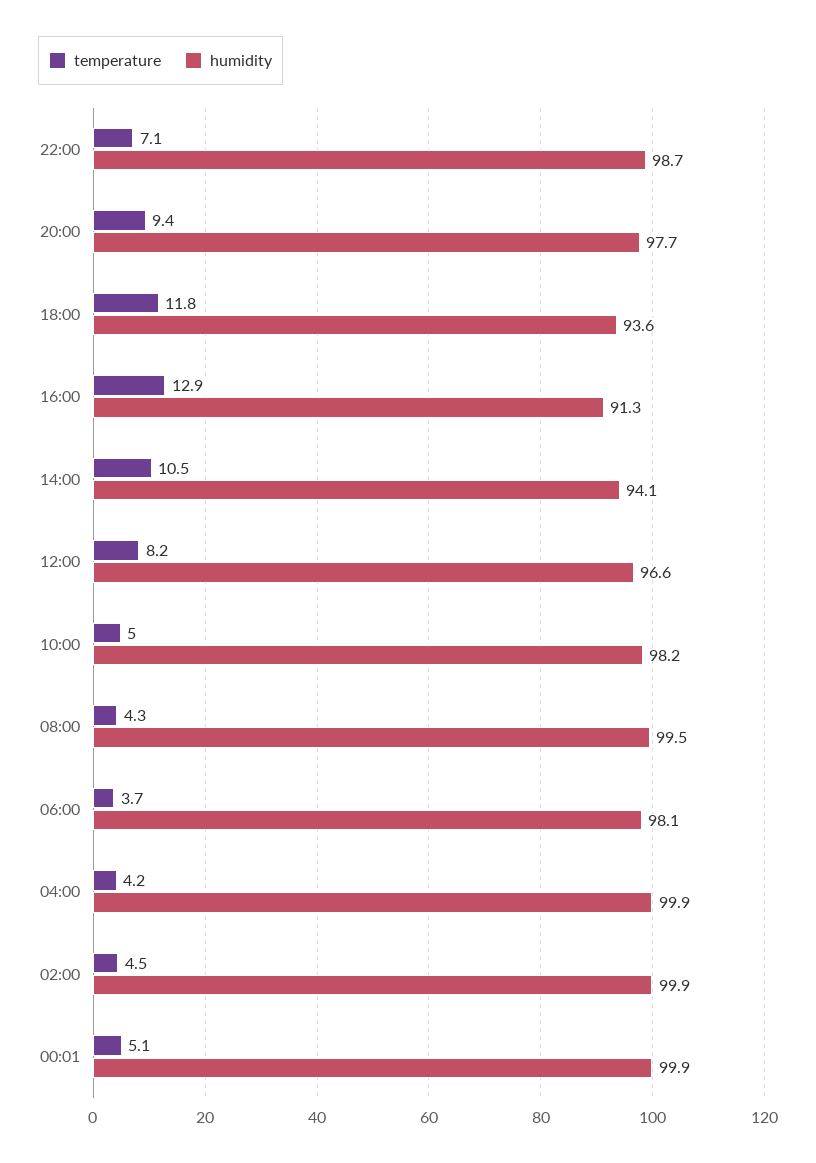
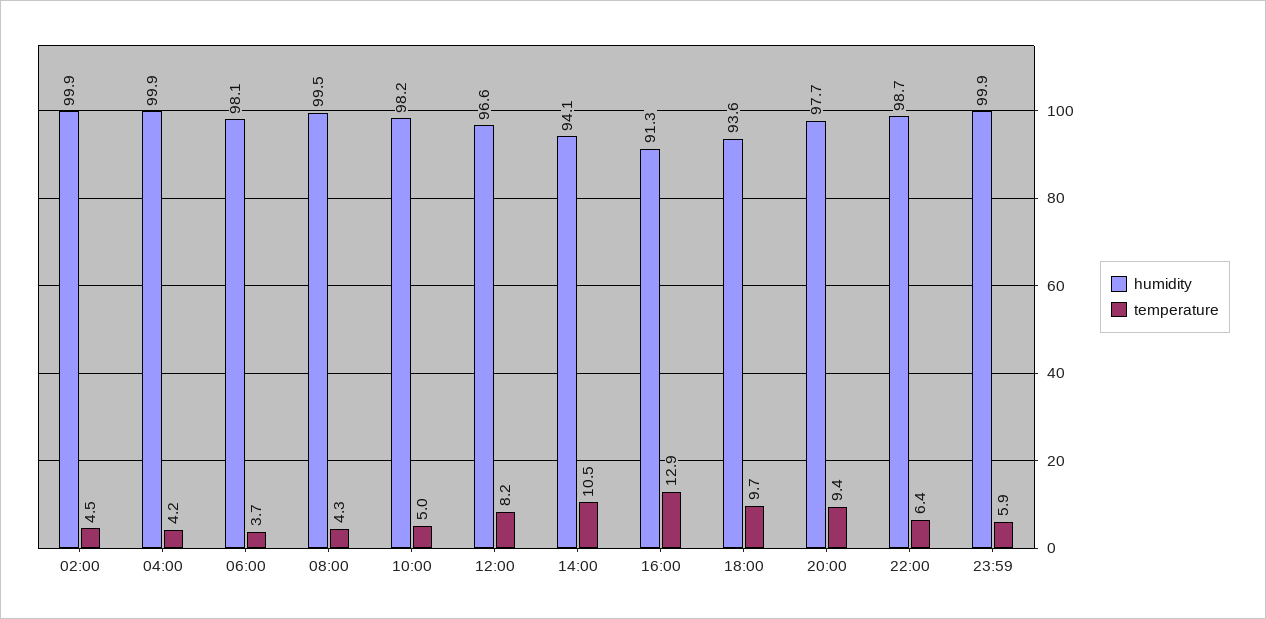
temperature, 22:00: 7.1 -> 6.4
temperature, 18:00: 11.8 -> 9.7
temperature, 00:01: 5.1 -> none
humidity, 00:01: 99.9 -> none
humidity, 23:59: none -> 99.9
temperature, 23:59: none -> 5.9

